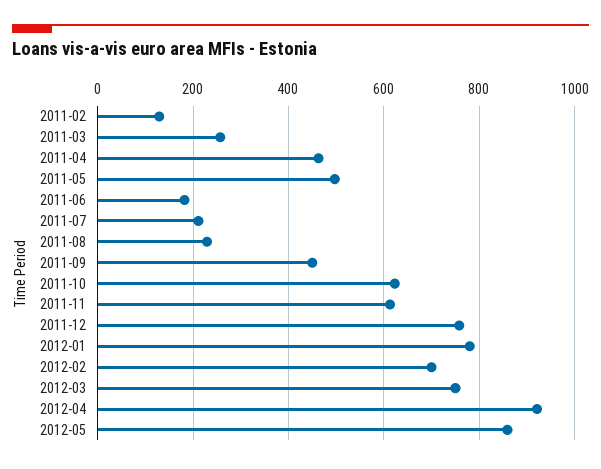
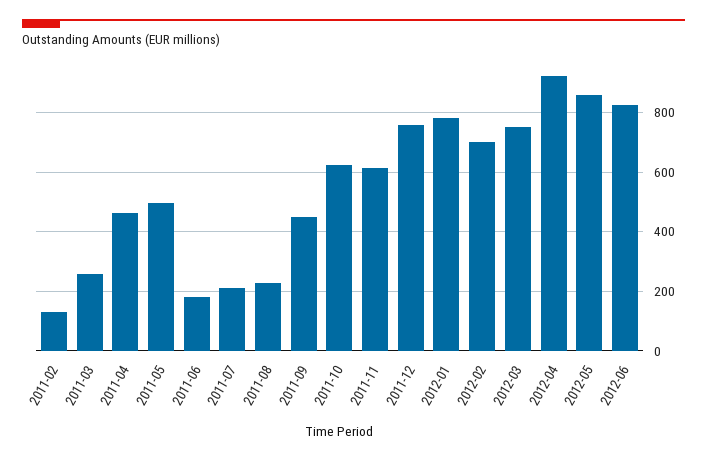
2012-06: none -> 825

